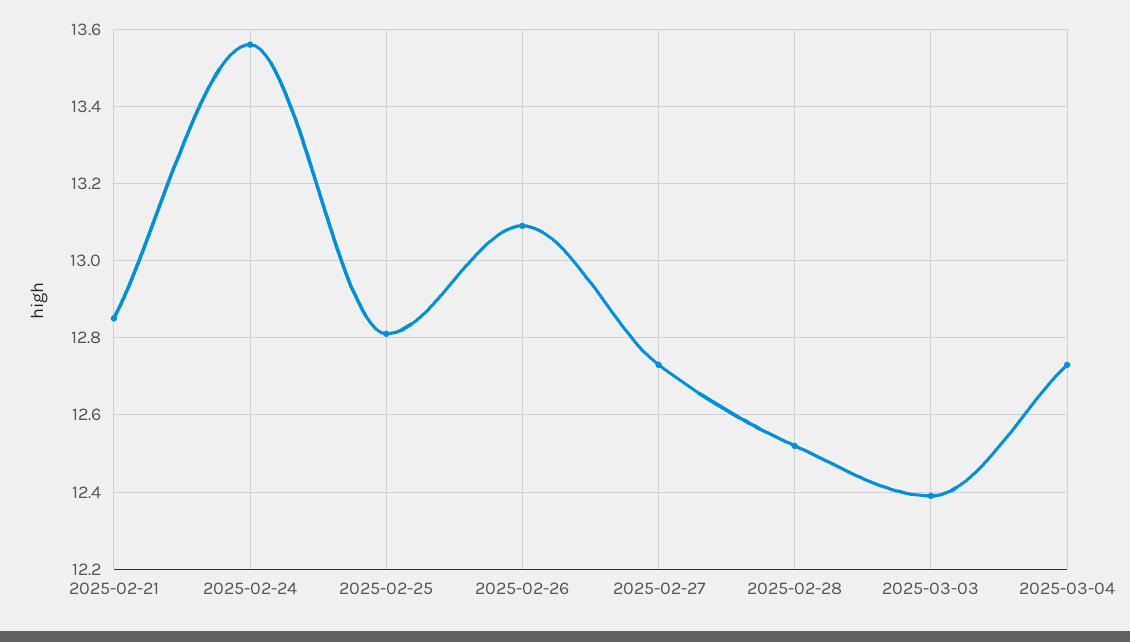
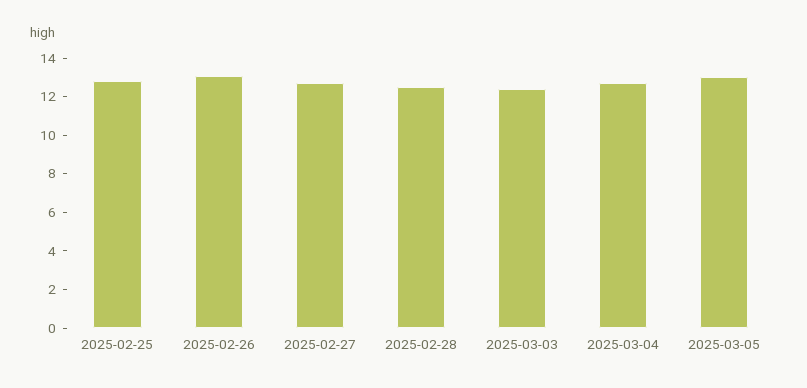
2025-02-21: 12.85 -> none
2025-02-24: 13.55 -> none
2025-03-05: none -> 13

